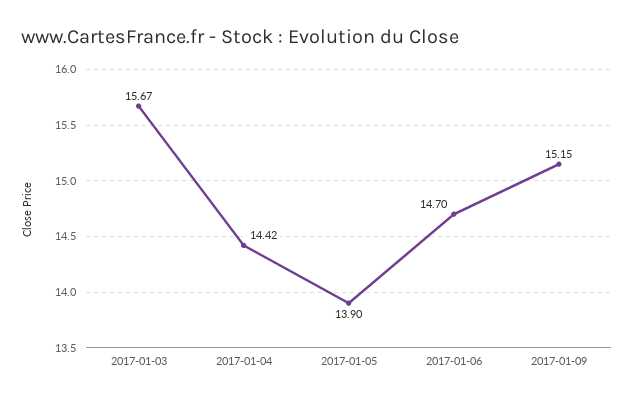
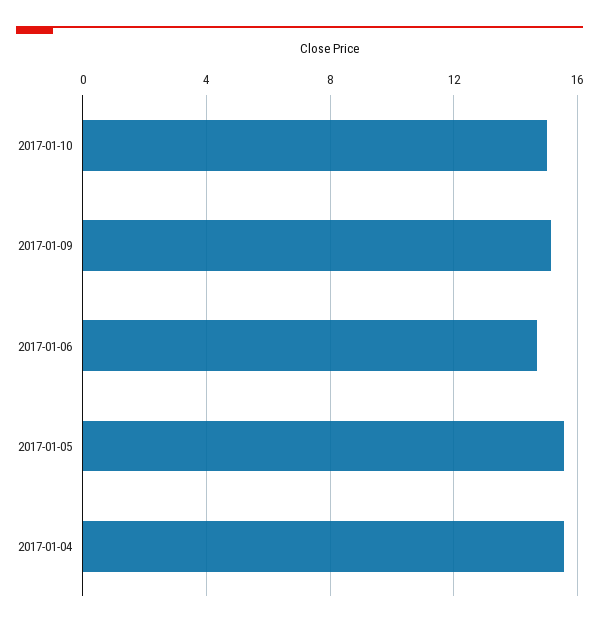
2017-01-03: 15.67 -> none
2017-01-04: 14.42 -> 15.5
2017-01-05: 13.9 -> 15.5
2017-01-10: none -> 15

